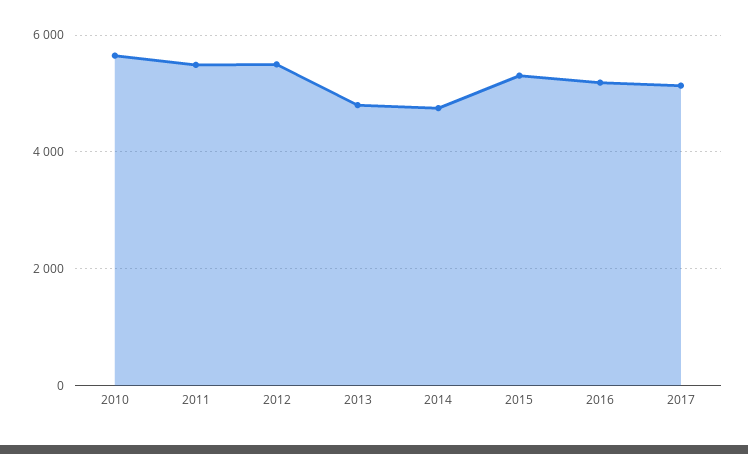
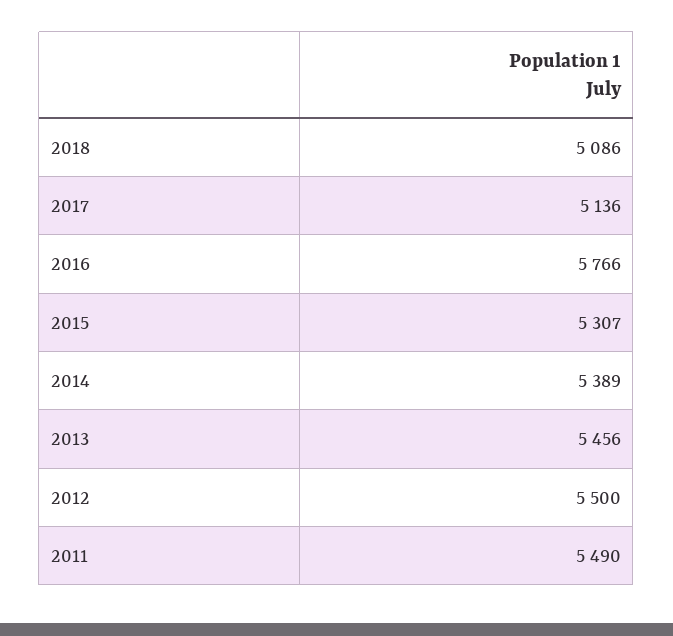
2010: 5600 -> none
2013: 4800 -> 5456
2014: 4800 -> 5389
2016: 5200 -> 5766
2018: none -> 5086

